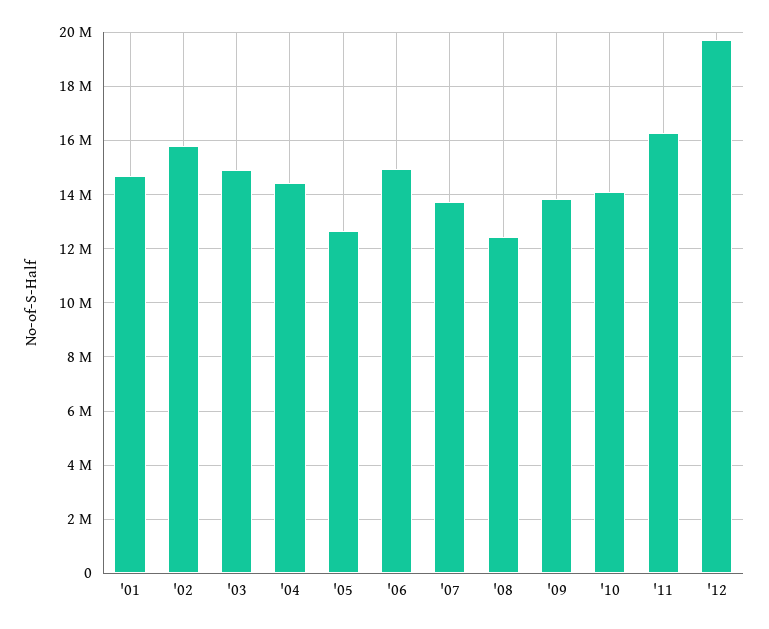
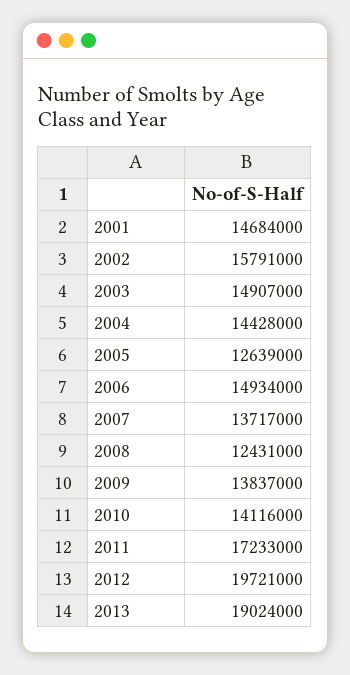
'11: 16250000 -> 17233000
2013: none -> 19024000

